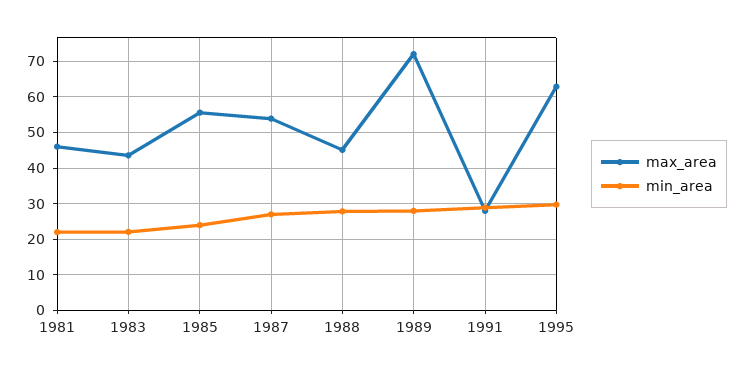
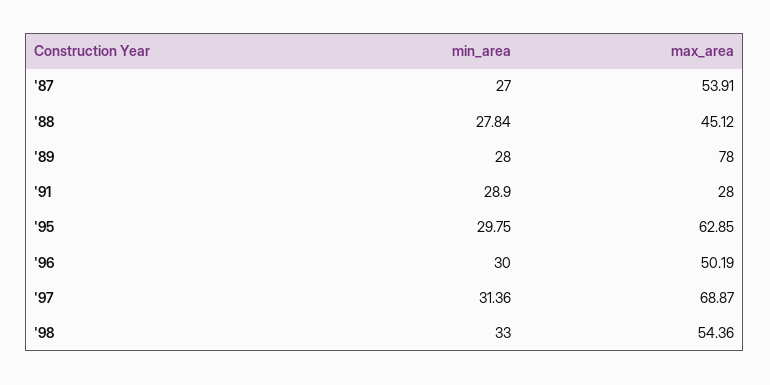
max_area, 1981: 46 -> none
min_area, 1981: 22 -> none
max_area, 1983: 44 -> none
min_area, 1983: 22 -> none
max_area, 1985: 56 -> none
min_area, 1985: 24 -> none
max_area, 1989: 72 -> 78
min_area, '96: none -> 30
max_area, '96: none -> 50.19
min_area, '97: none -> 31.36
max_area, '97: none -> 68.87
min_area, '98: none -> 33
max_area, '98: none -> 54.36

